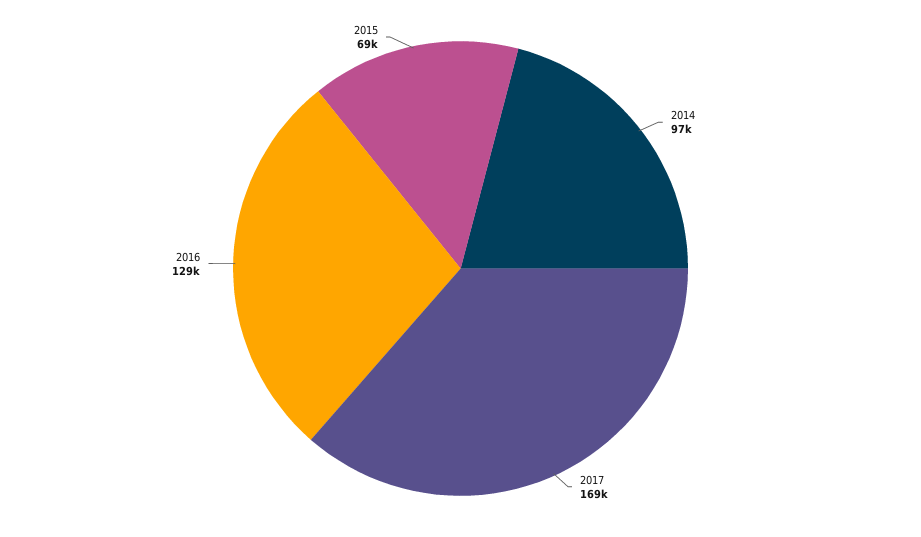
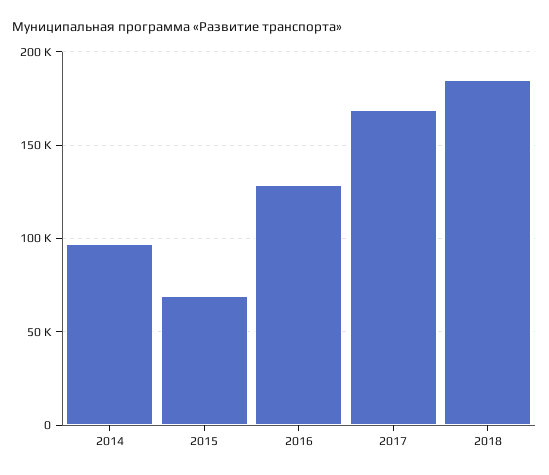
2018: none -> 185000

